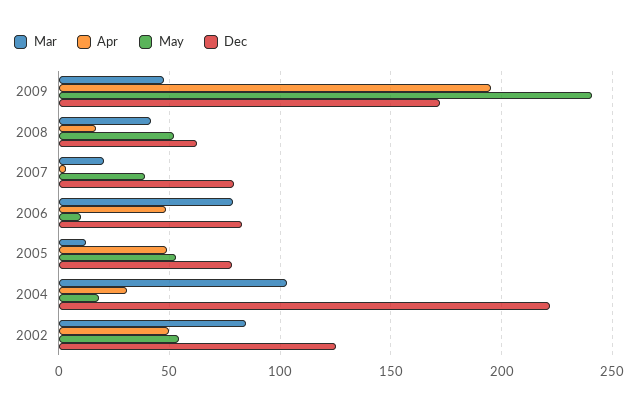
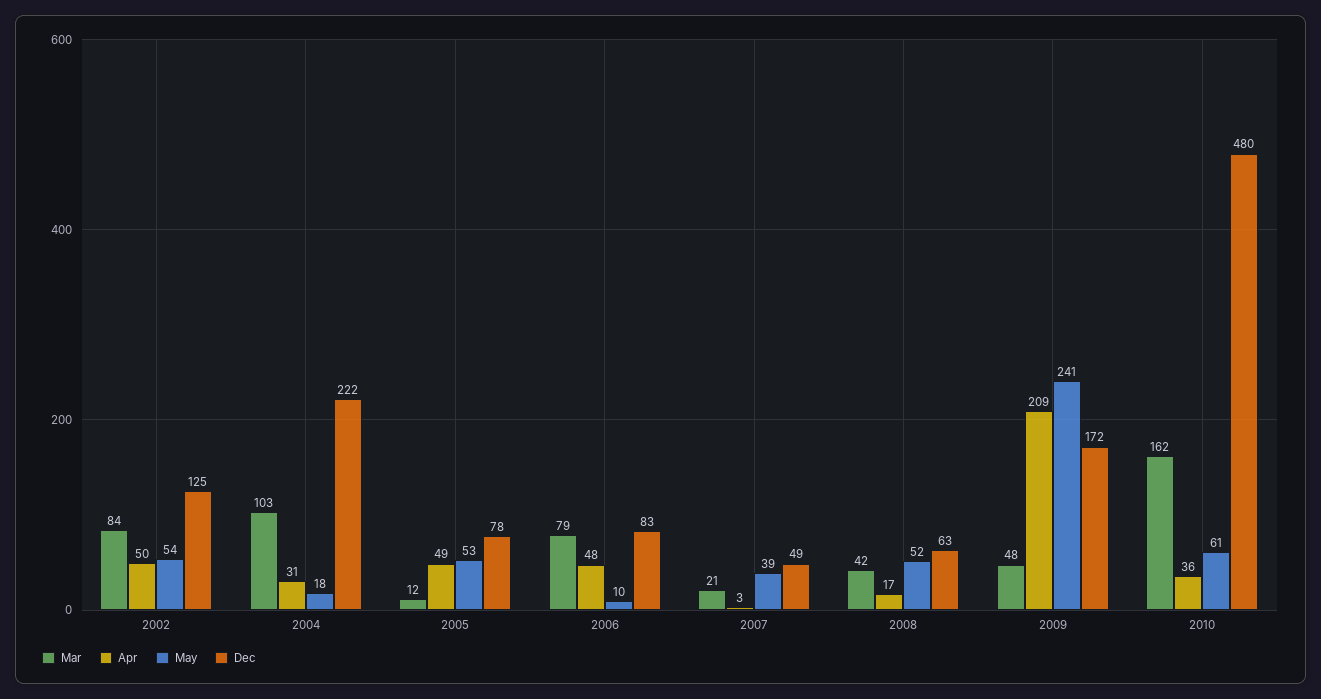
Apr, 2009: 195 -> 209
Dec, 2007: 80 -> 49
Mar, 2010: none -> 162
Apr, 2010: none -> 36
May, 2010: none -> 61
Dec, 2010: none -> 480

